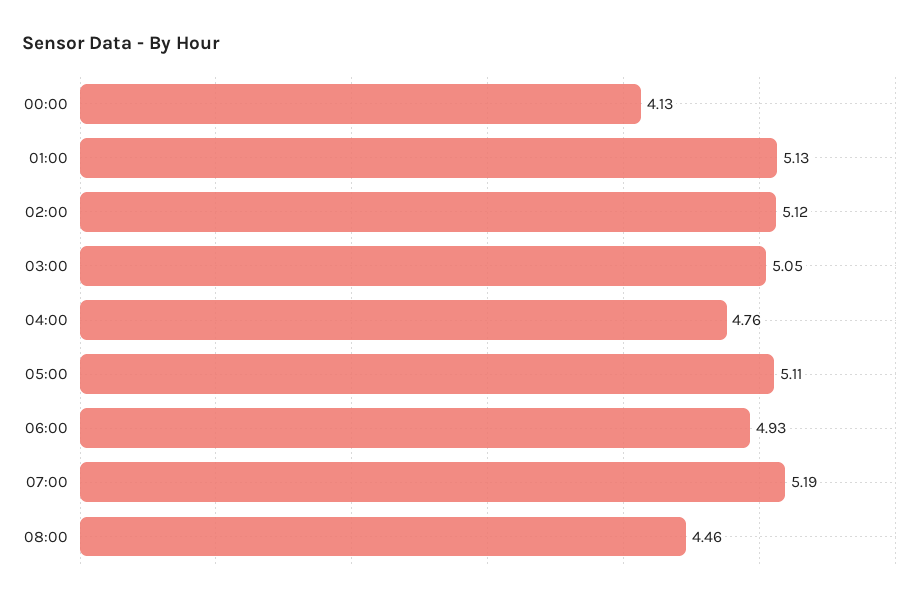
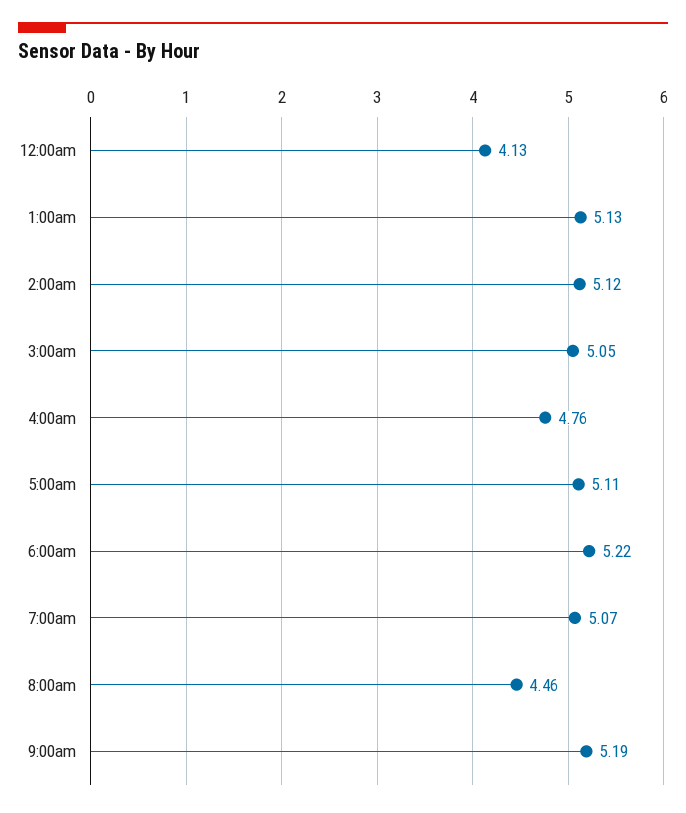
06:00: 4.93 -> 5.22
07:00: 5.19 -> 5.07
9:00am: none -> 5.19

